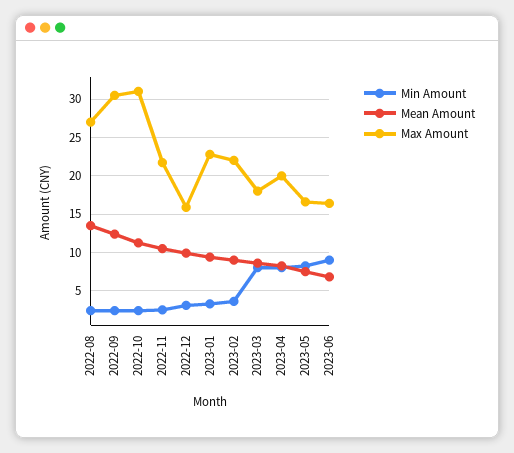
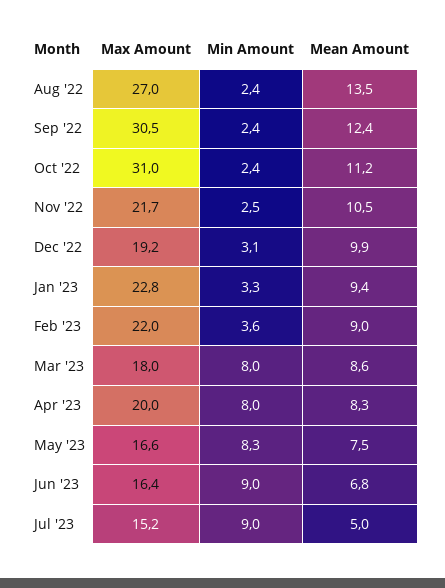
Max Amount, 2022-12: 16 -> 19.2
Max Amount, Jul '23: none -> 15.2
Min Amount, Jul '23: none -> 9
Mean Amount, Jul '23: none -> 5

